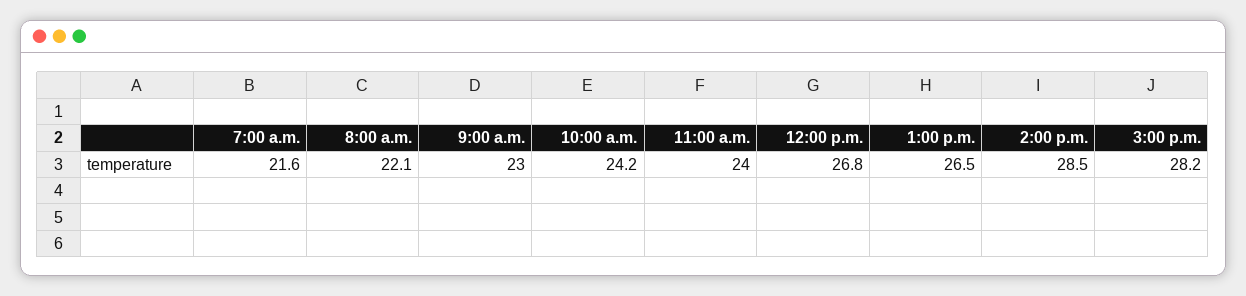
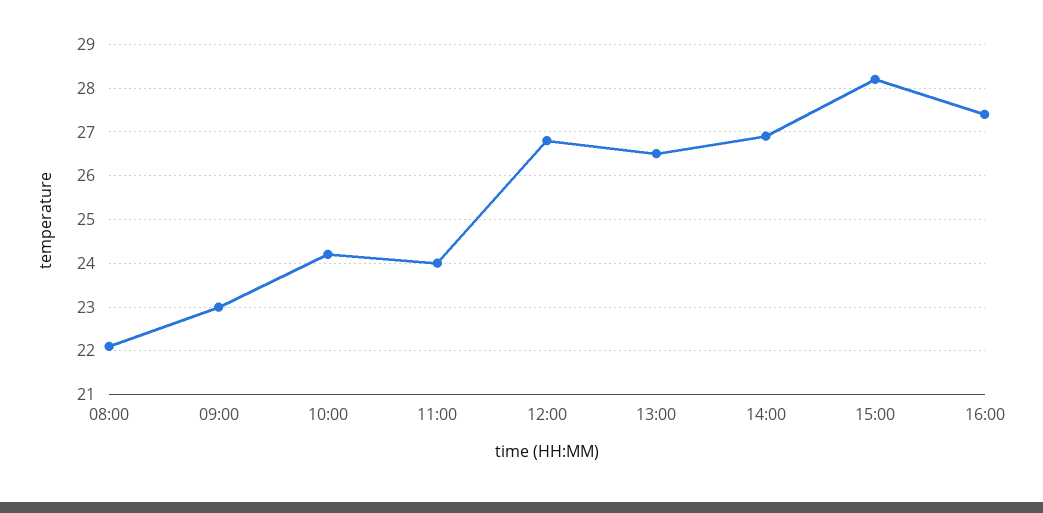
7:00 a.m.: 21.6 -> none
2:00 p.m.: 28.5 -> 27
16:00: none -> 27.5

